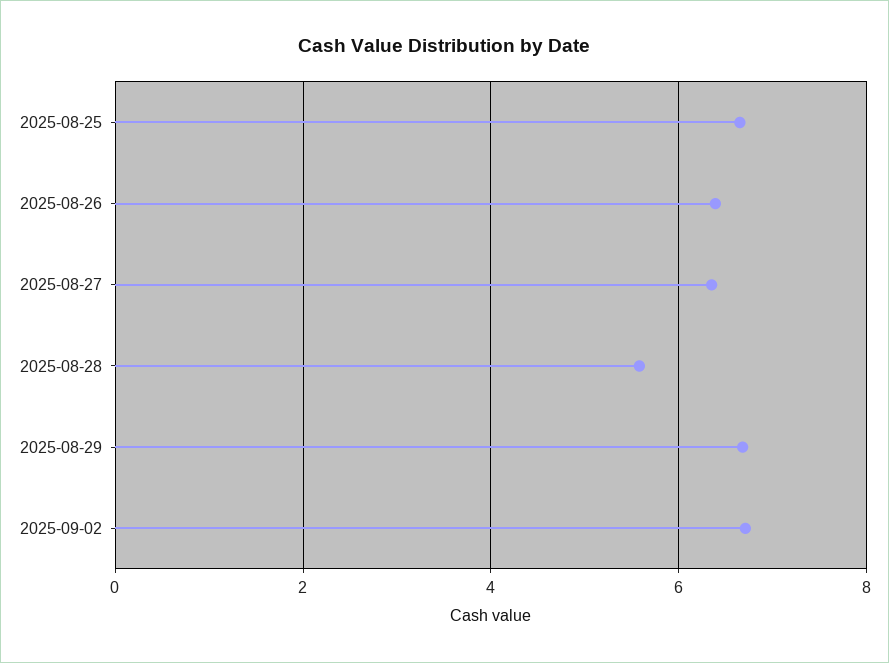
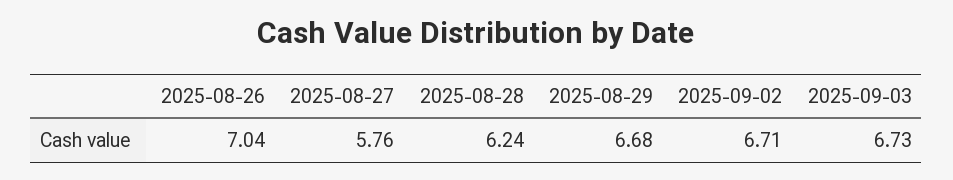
2025-08-25: 6.6 -> none
2025-08-26: 6.4 -> 7.04
2025-08-27: 6.4 -> 5.76
2025-08-28: 5.6 -> 6.24
2025-09-03: none -> 6.73

